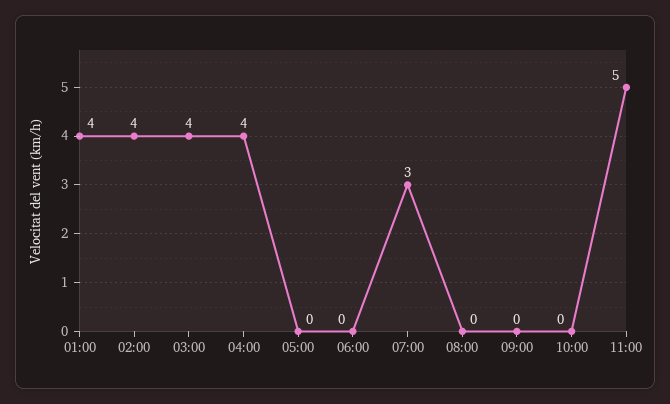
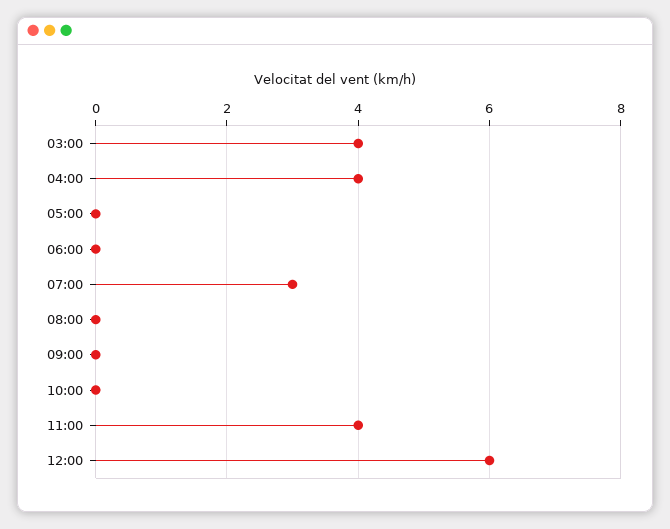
01:00: 4 -> none
02:00: 4 -> none
11:00: 5 -> 4
12:00: none -> 6

